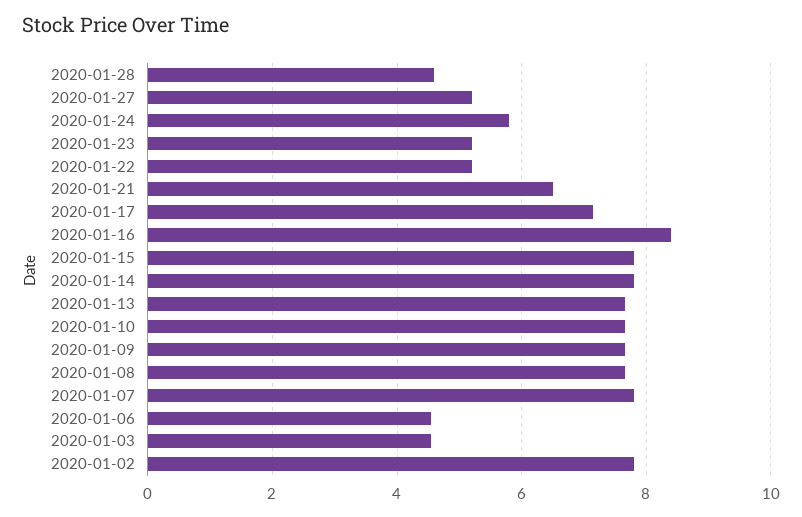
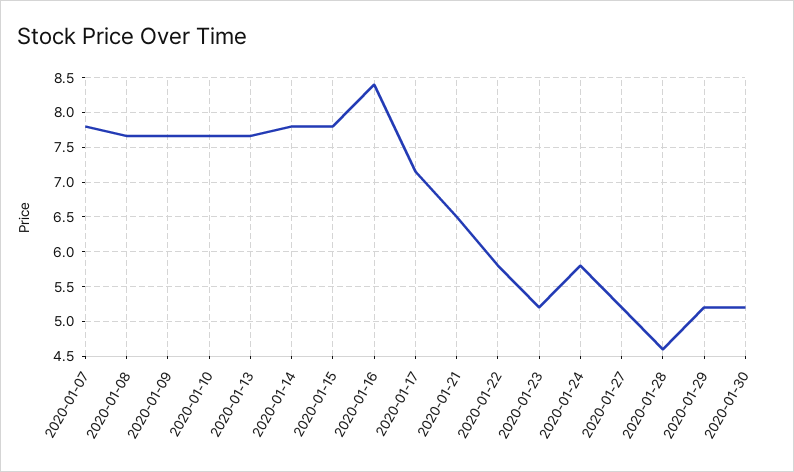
2020-01-22: 5.2 -> 5.8
2020-01-06: 4.6 -> none
2020-01-03: 4.6 -> none
2020-01-02: 7.8 -> none
2020-01-29: none -> 5.2
2020-01-30: none -> 5.2

